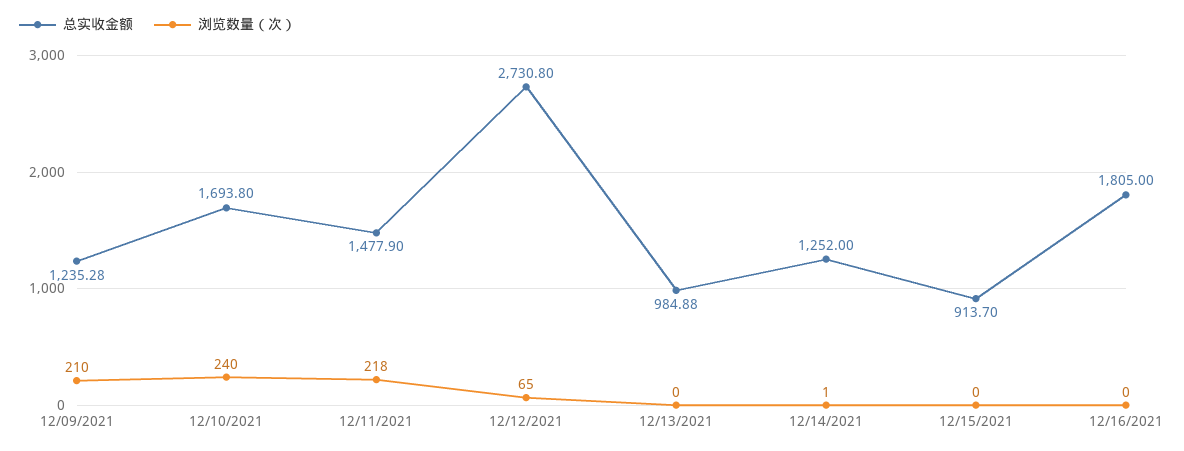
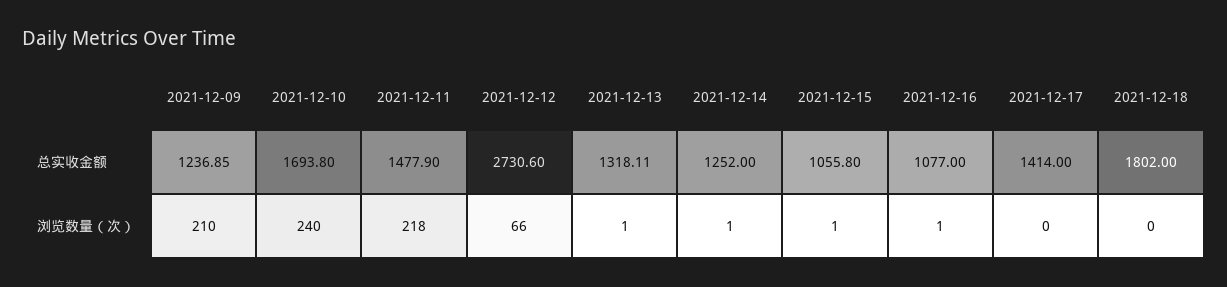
总实收金额, 12/09/2021: 1235.28 -> 1236.85
总实收金额, 12/12/2021: 2730.8 -> 2730.6
浏览数量（次）, 12/12/2021: 65 -> 66
总实收金额, 12/13/2021: 984.88 -> 1318.11
浏览数量（次）, 12/13/2021: 0 -> 1
总实收金额, 12/15/2021: 913.7 -> 1055.8
浏览数量（次）, 12/15/2021: 0 -> 1
总实收金额, 12/16/2021: 1805 -> 1077
浏览数量（次）, 12/16/2021: 0 -> 1
总实收金额, 2021-12-17: none -> 1414
总实收金额, 2021-12-18: none -> 1802
浏览数量（次）, 2021-12-17: none -> 0
浏览数量（次）, 2021-12-18: none -> 0

